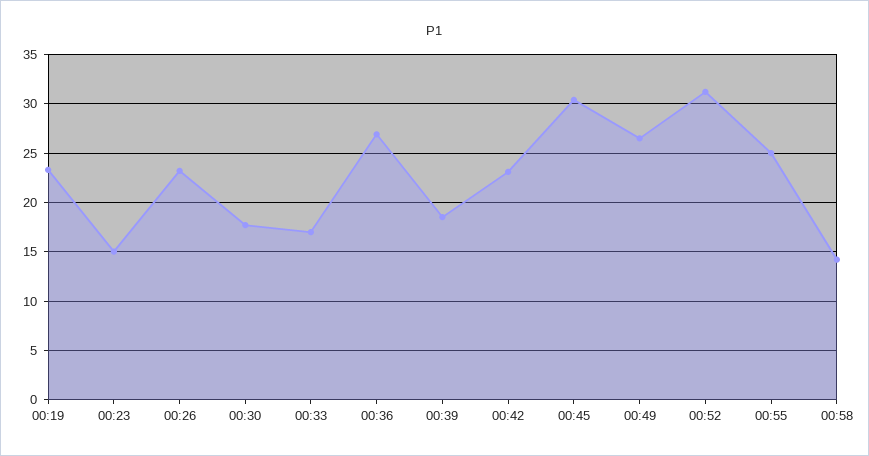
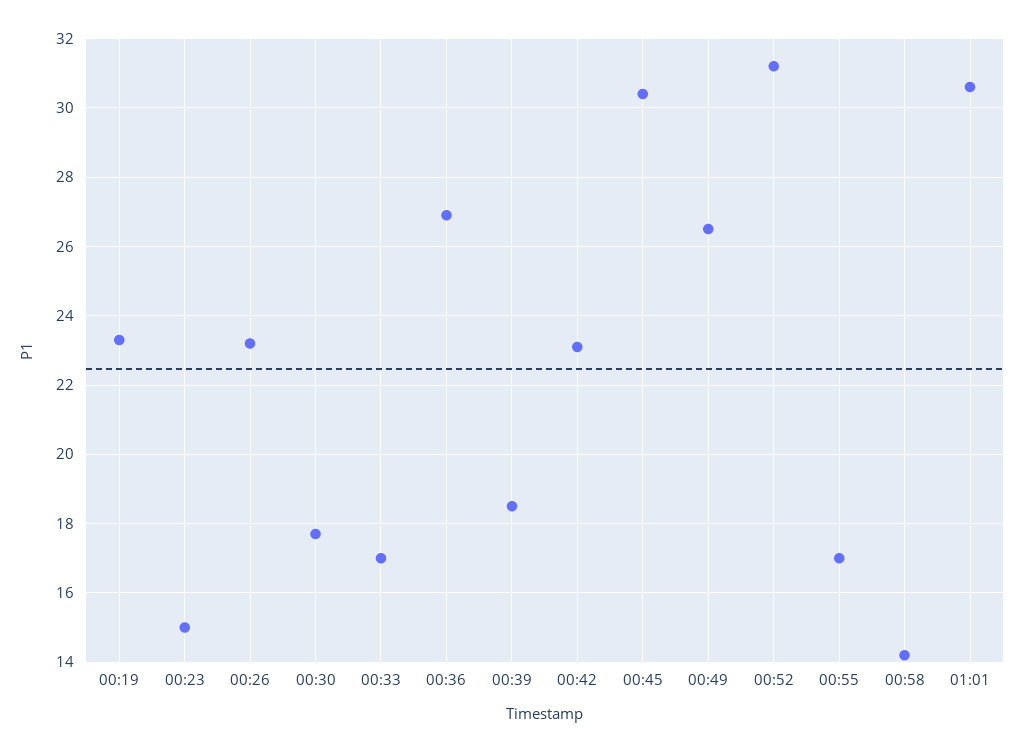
00:55: 25 -> 17
01:01: none -> 30.5

